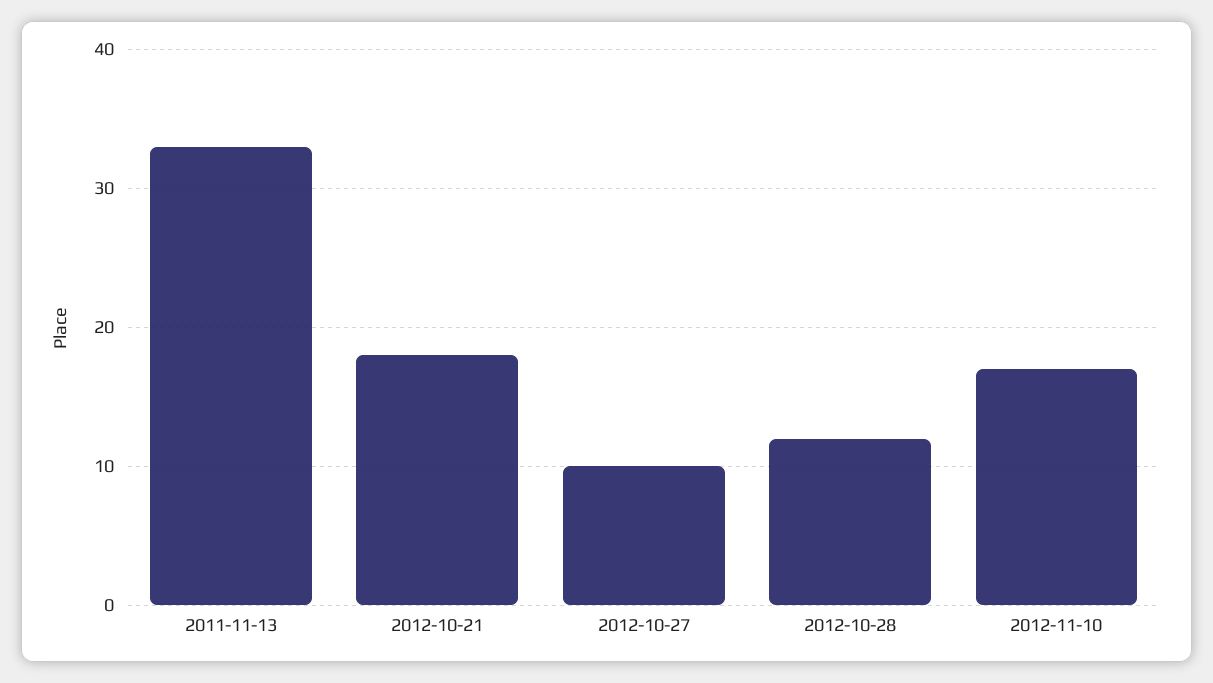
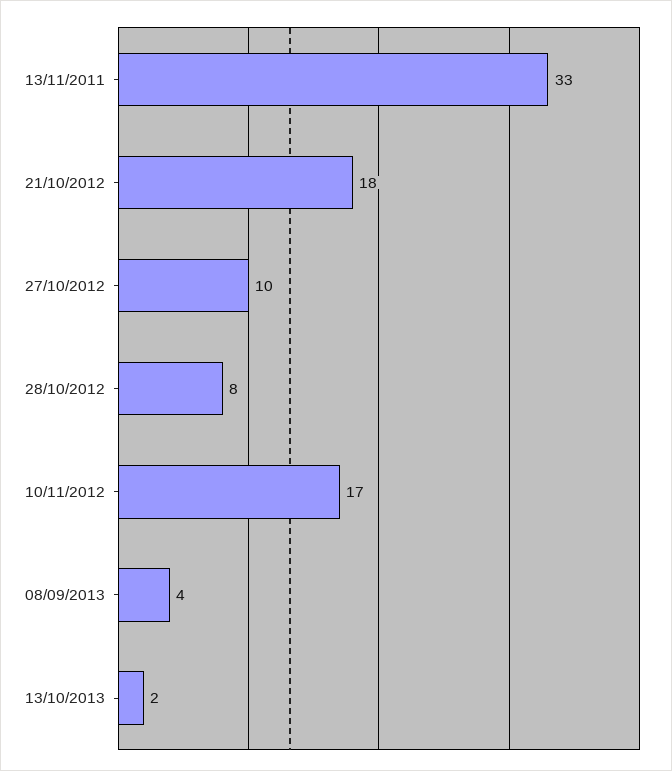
2012-10-28: 12 -> 8
08/09/2013: none -> 4
13/10/2013: none -> 2

